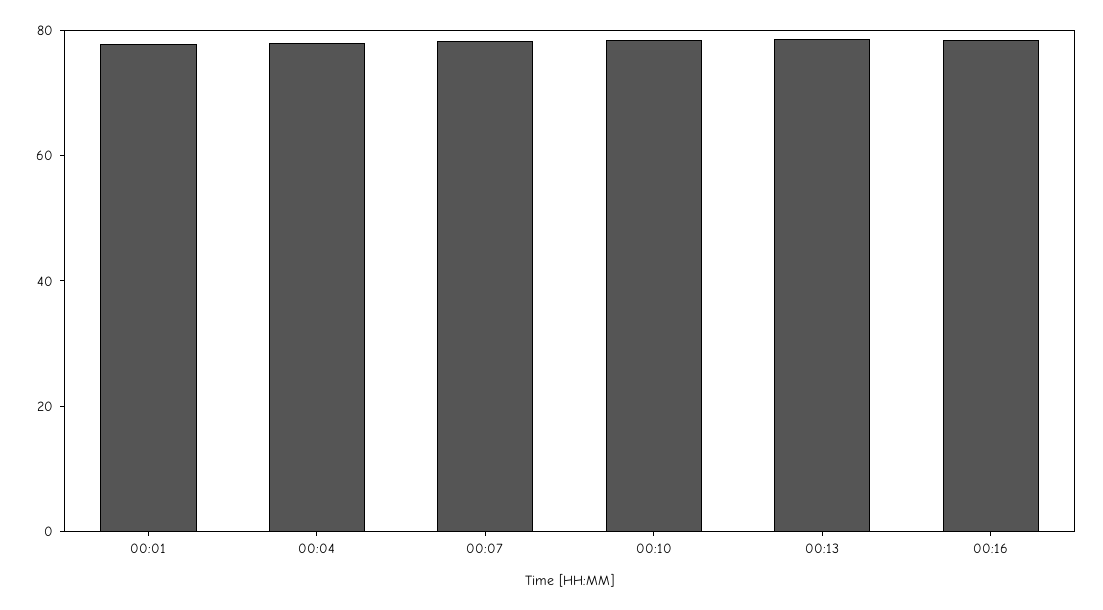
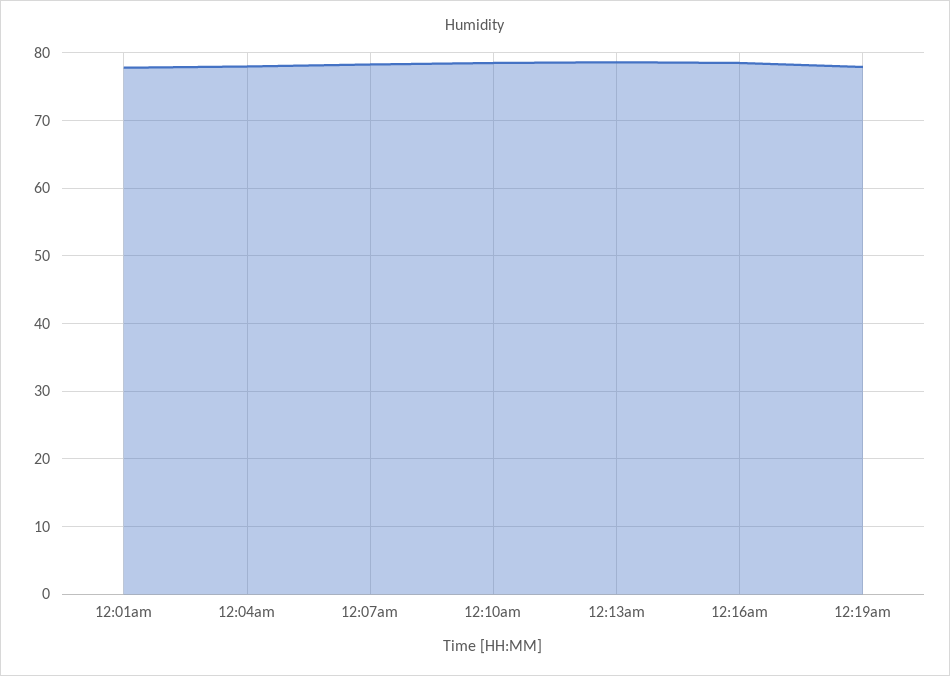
12:19am: none -> 78

